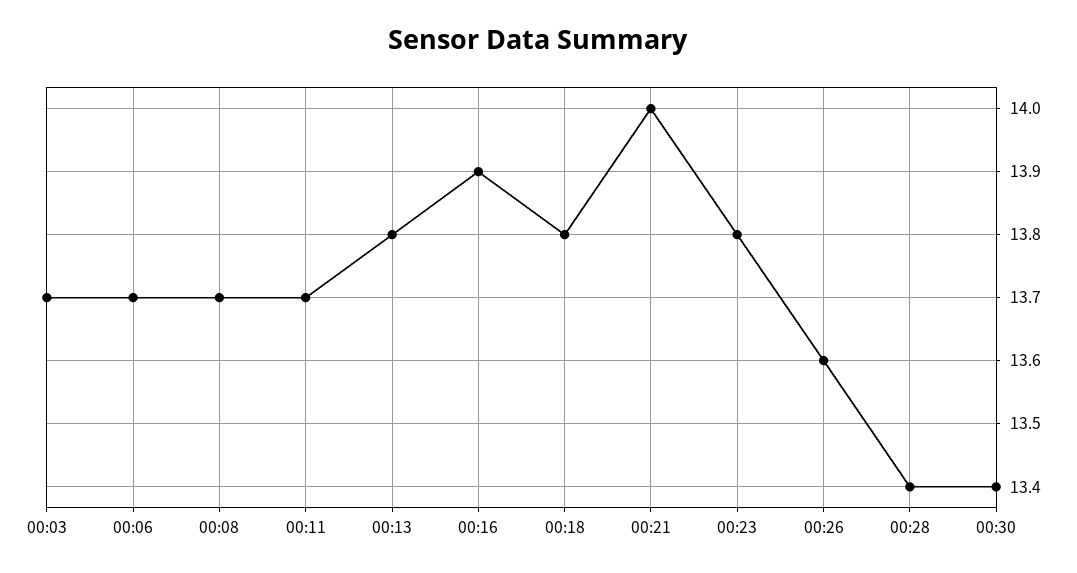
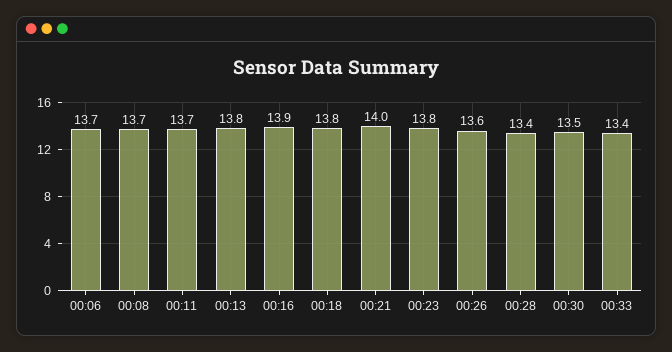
00:03: 13.7 -> none
00:30: 13.4 -> 13.5
00:33: none -> 13.4

